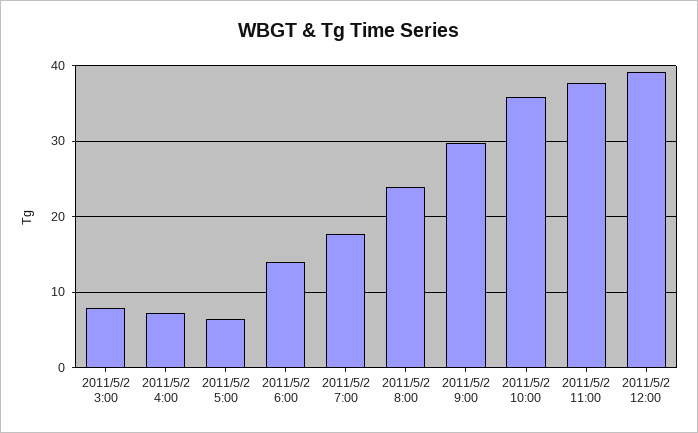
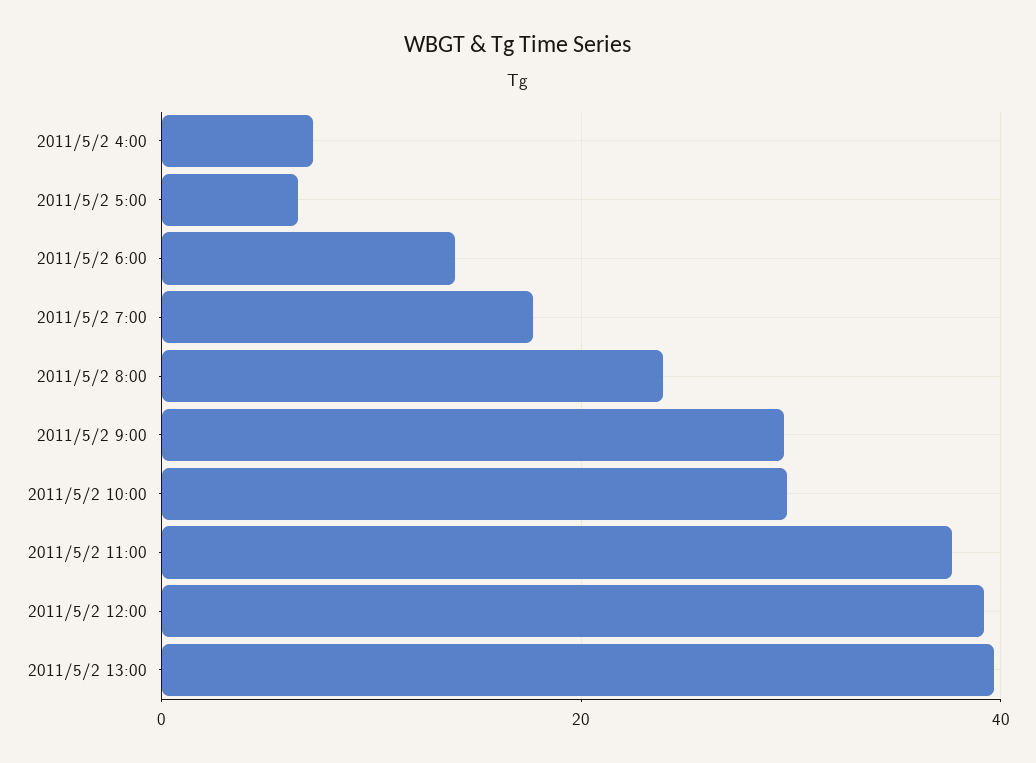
2011/5/2 3:00: 8 -> none
2011/5/2 10:00: 36 -> 30
2011/5/2 13:00: none -> 40

